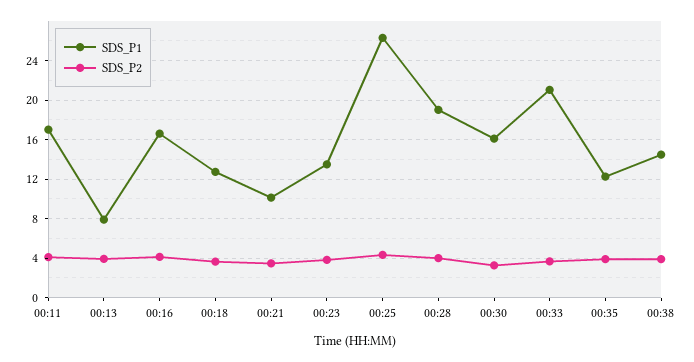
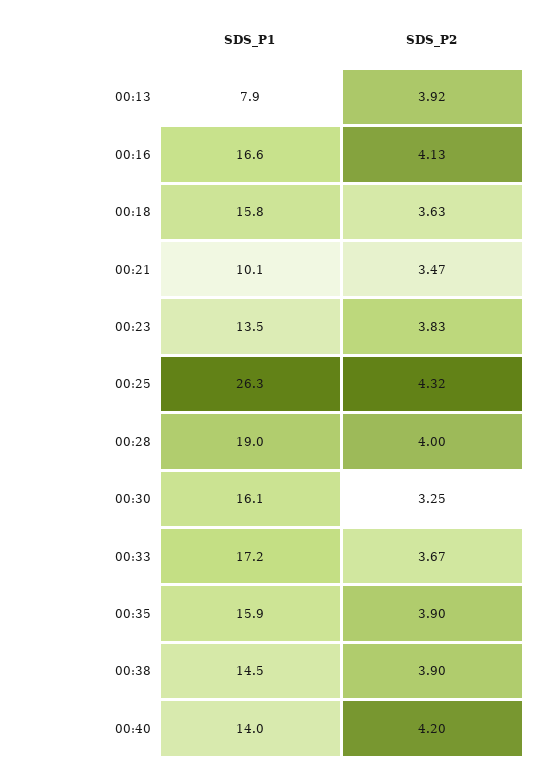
SDS_P1, 00:11: 17 -> none
SDS_P2, 00:11: 4 -> none
SDS_P1, 00:18: 13 -> 15.8
SDS_P1, 00:33: 21 -> 17.2
SDS_P1, 00:35: 12 -> 15.9
SDS_P1, 00:40: none -> 14
SDS_P2, 00:40: none -> 4.2

